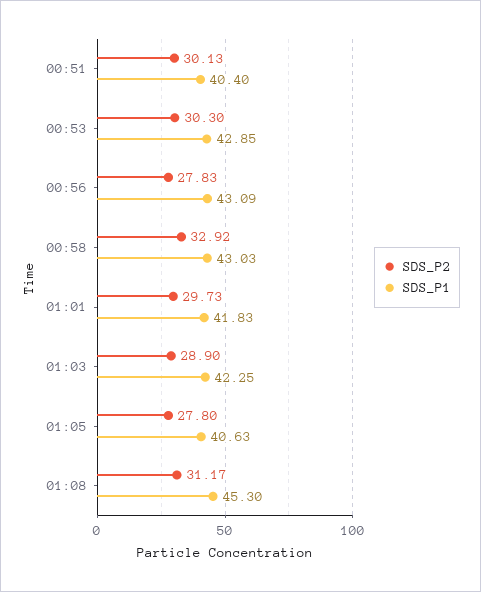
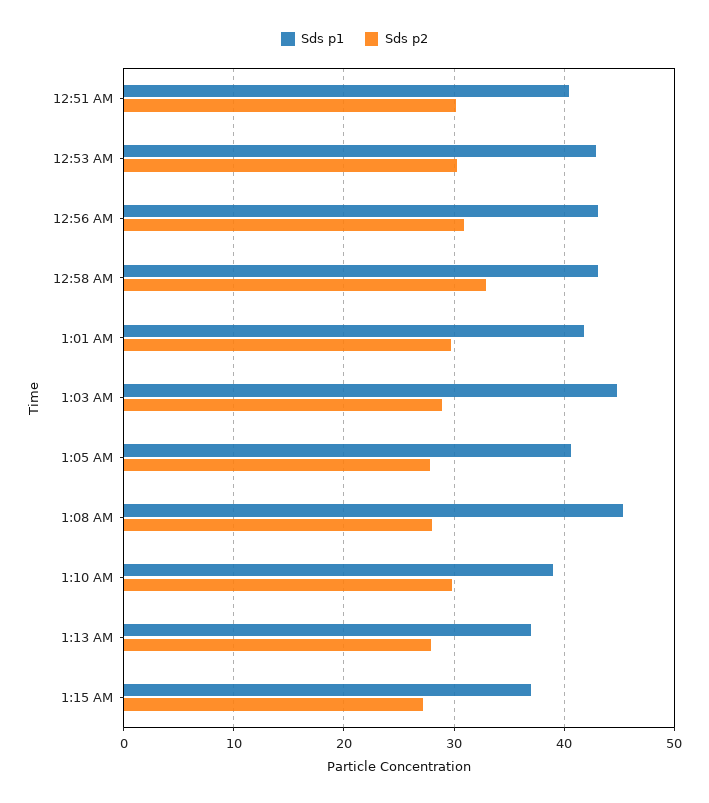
SDS_P2, 00:56: 27.83 -> 31
SDS_P1, 01:03: 42.25 -> 45
SDS_P2, 01:08: 31.17 -> 28
SDS_P1, 1:10 AM: none -> 39
SDS_P2, 1:10 AM: none -> 30
SDS_P1, 1:13 AM: none -> 37
SDS_P2, 1:13 AM: none -> 28
SDS_P1, 1:15 AM: none -> 37
SDS_P2, 1:15 AM: none -> 27

